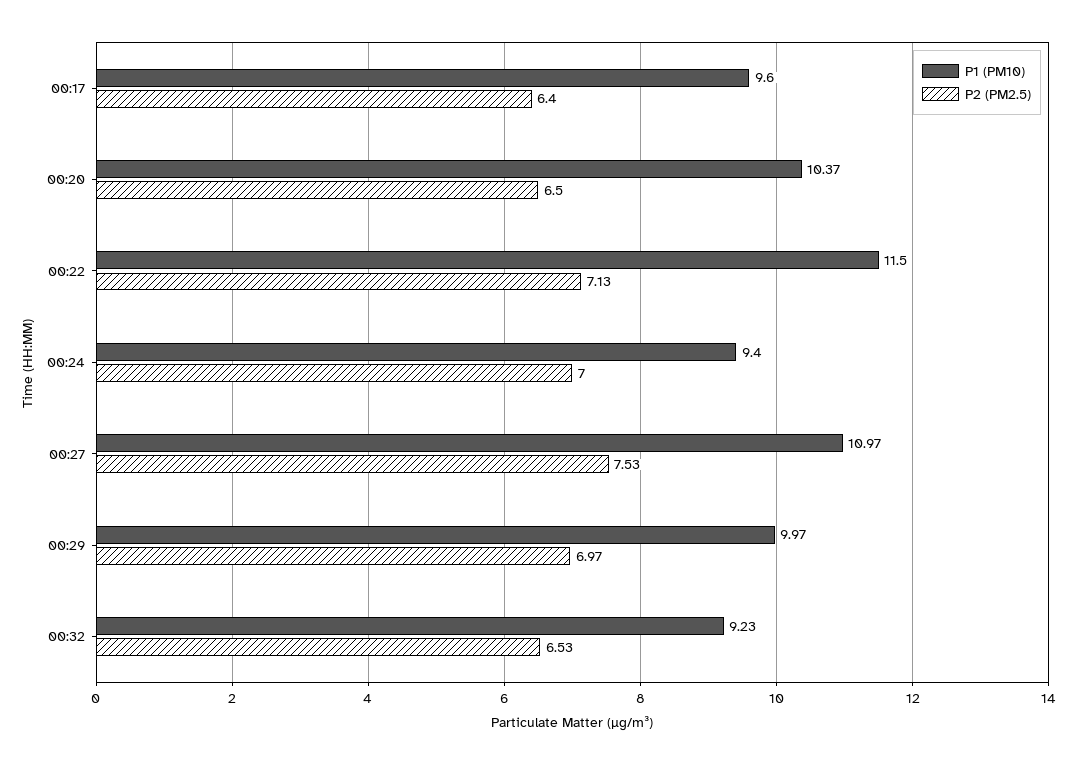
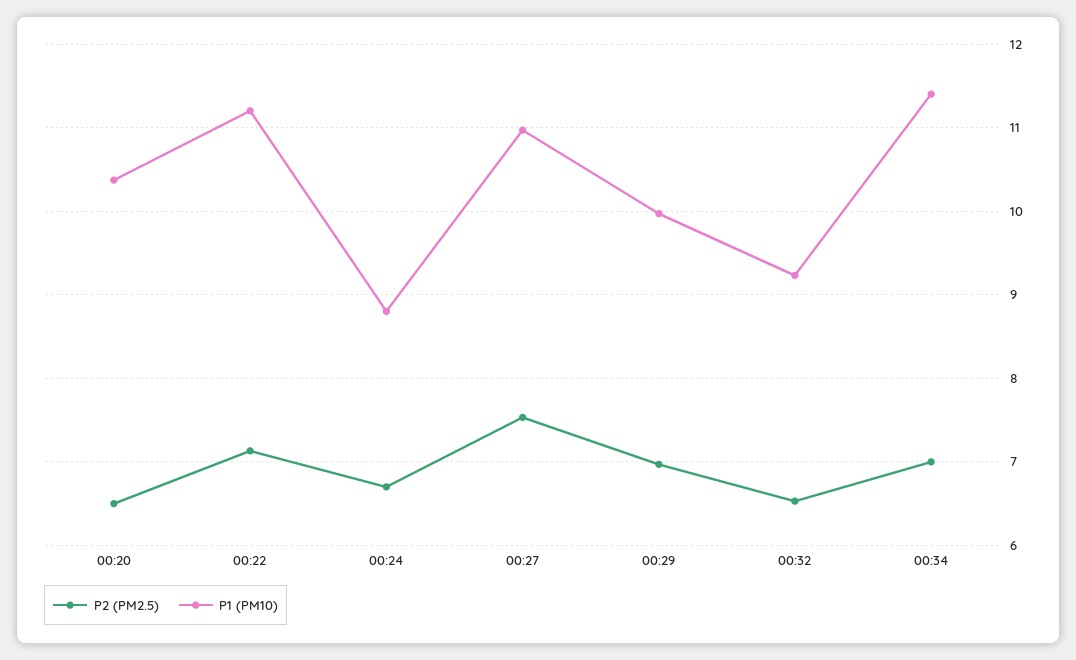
P1 (PM10), 00:17: 9.6 -> none
P2 (PM2.5), 00:17: 6.4 -> none
P1 (PM10), 00:22: 11.5 -> 11.2
P1 (PM10), 00:24: 9.4 -> 8.8
P2 (PM2.5), 00:24: 7 -> 6.7
P2 (PM2.5), 00:34: none -> 7
P1 (PM10), 00:34: none -> 11.4

